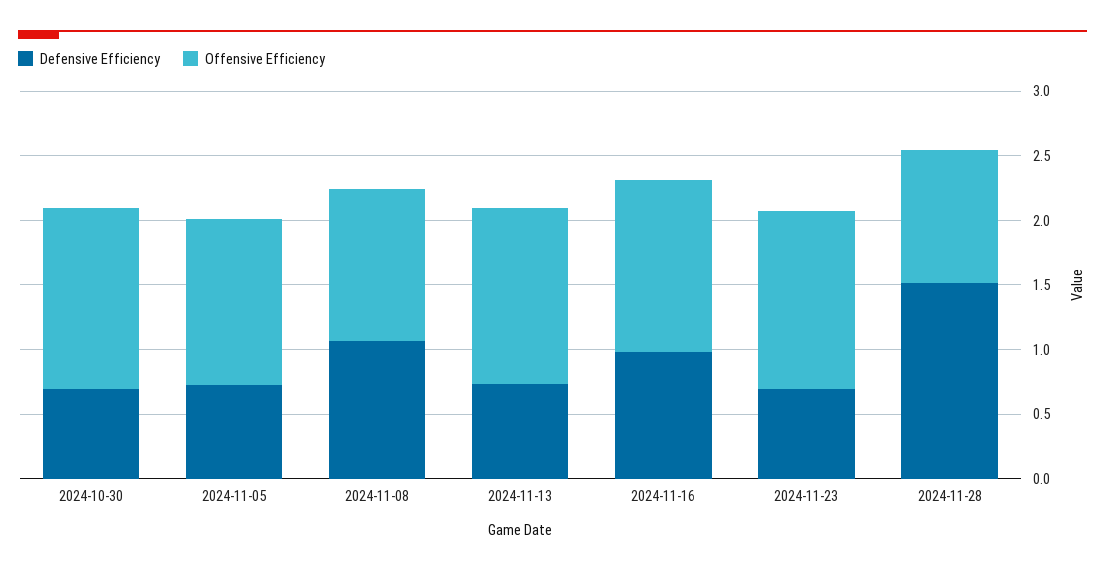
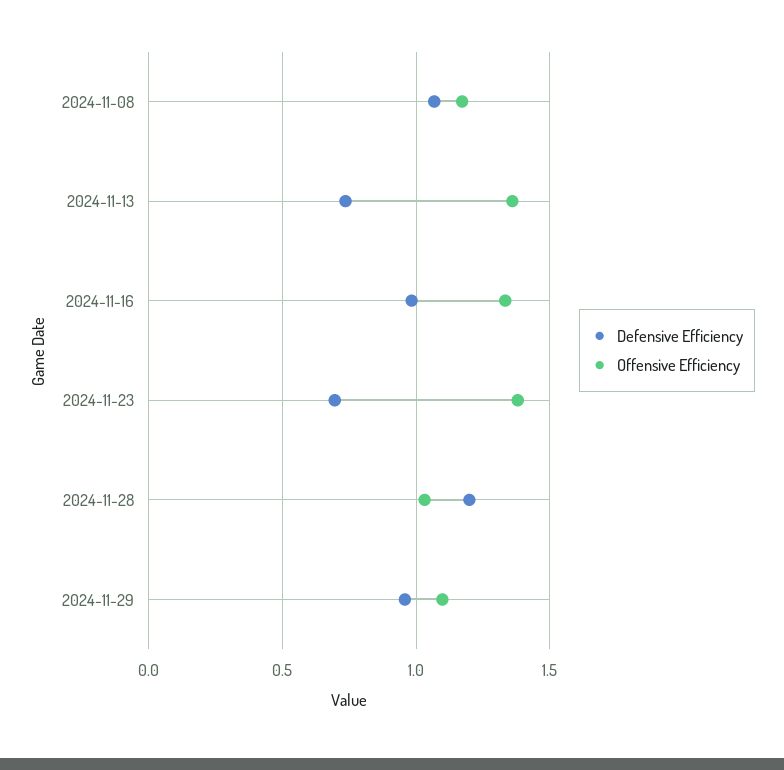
Defensive Efficiency, 2024-10-30: 0.7 -> none
Offensive Efficiency, 2024-10-30: 1.4 -> none
Defensive Efficiency, 2024-11-05: 0.7 -> none
Offensive Efficiency, 2024-11-05: 1.3 -> none
Defensive Efficiency, 2024-11-28: 1.5 -> 1.2
Defensive Efficiency, 2024-11-29: none -> 0.95
Offensive Efficiency, 2024-11-29: none -> 1.1

